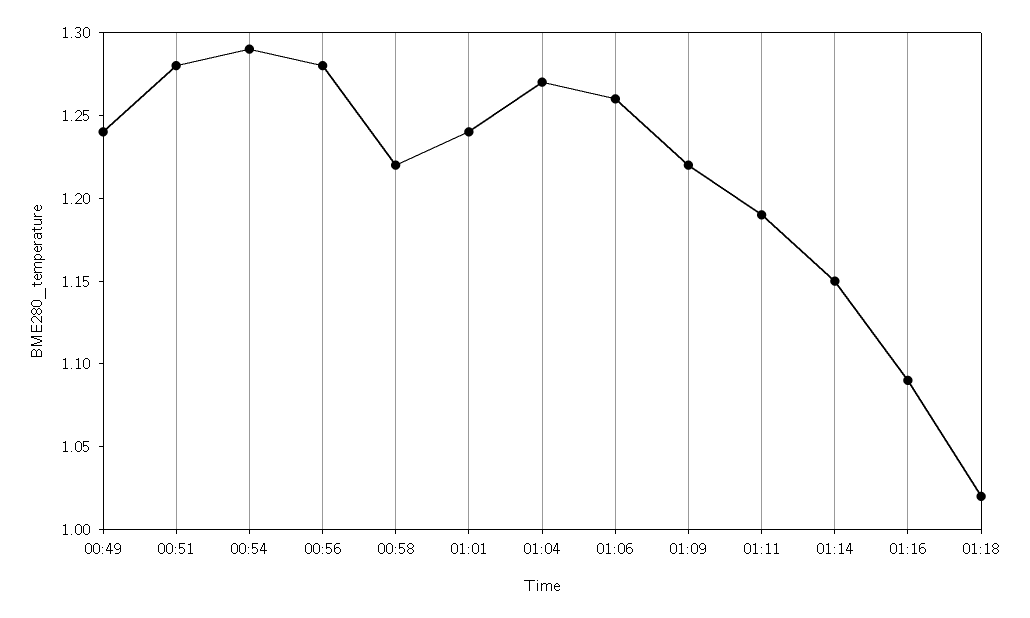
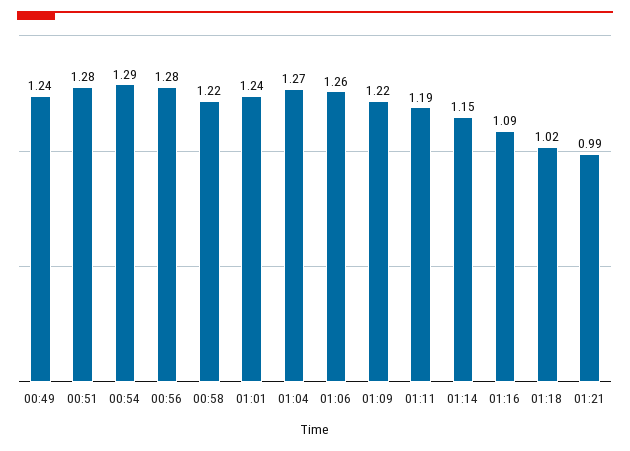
01:21: none -> 0.99

